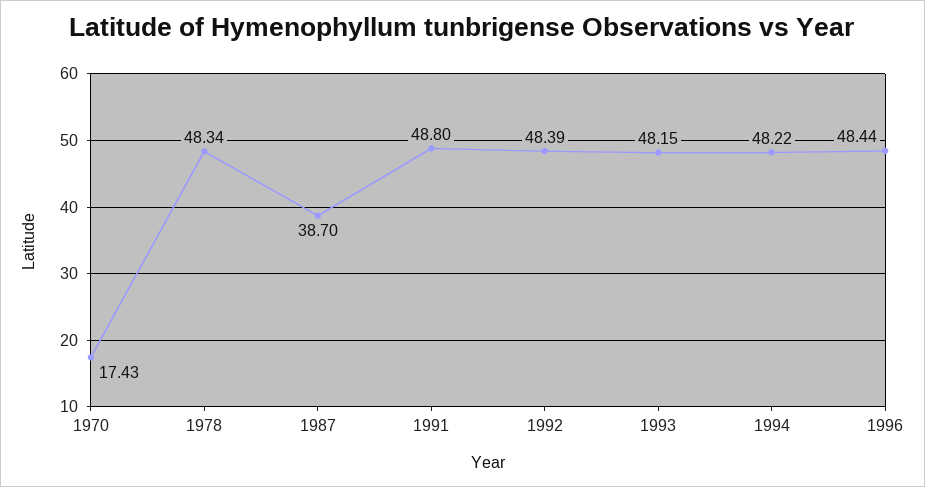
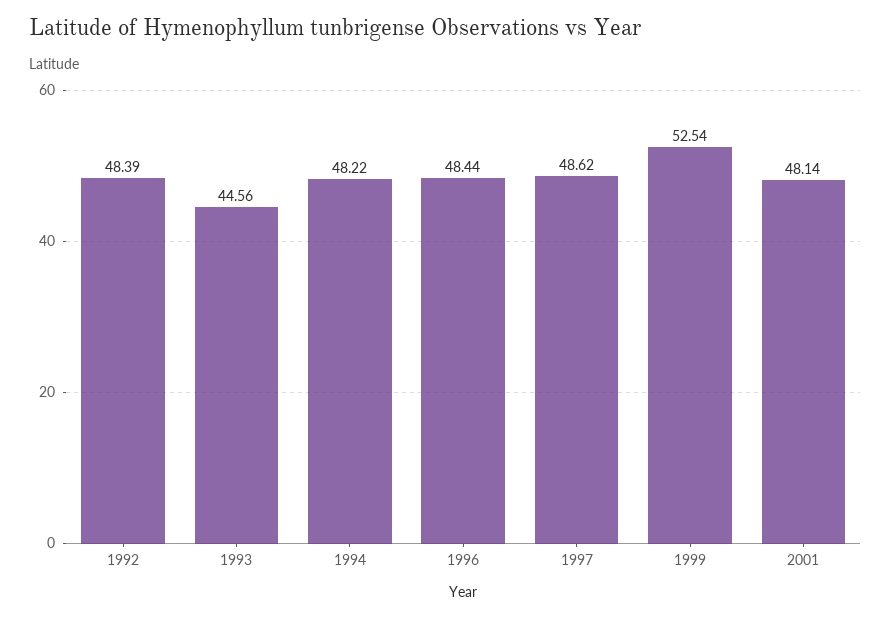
1970: 17.43 -> none
1978: 48.34 -> none
1987: 38.7 -> none
1991: 48.8 -> none
1993: 48.15 -> 44.56
1997: none -> 48.62
1999: none -> 52.54
2001: none -> 48.14

